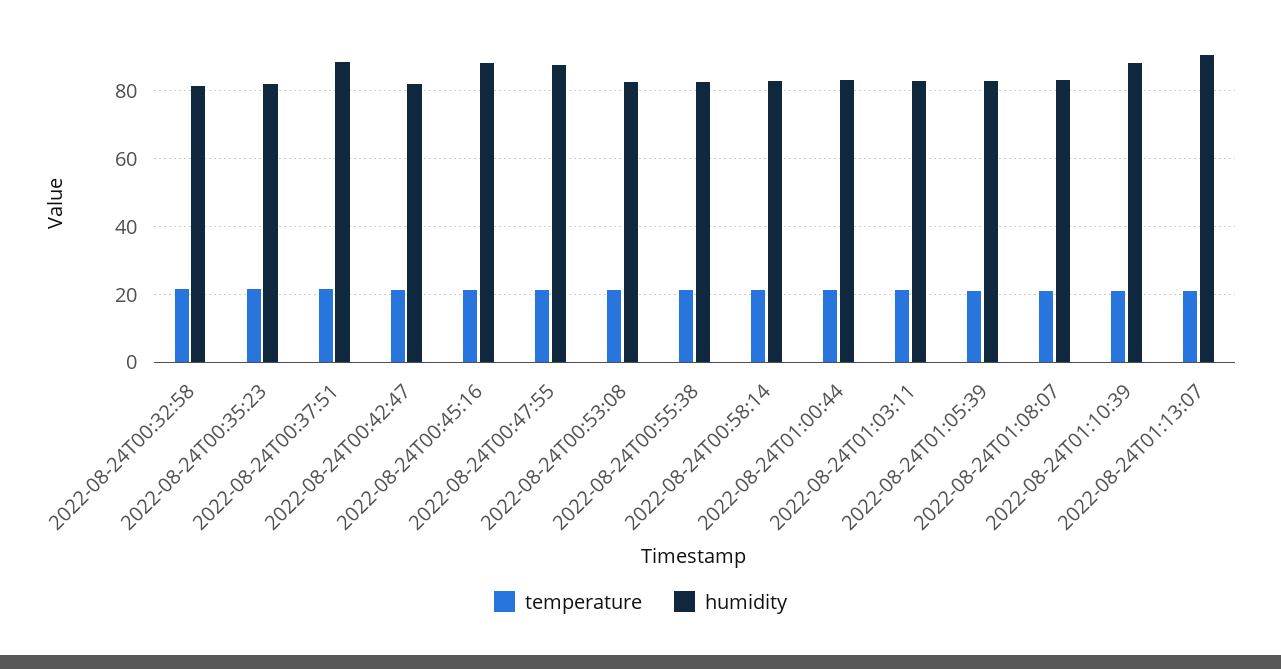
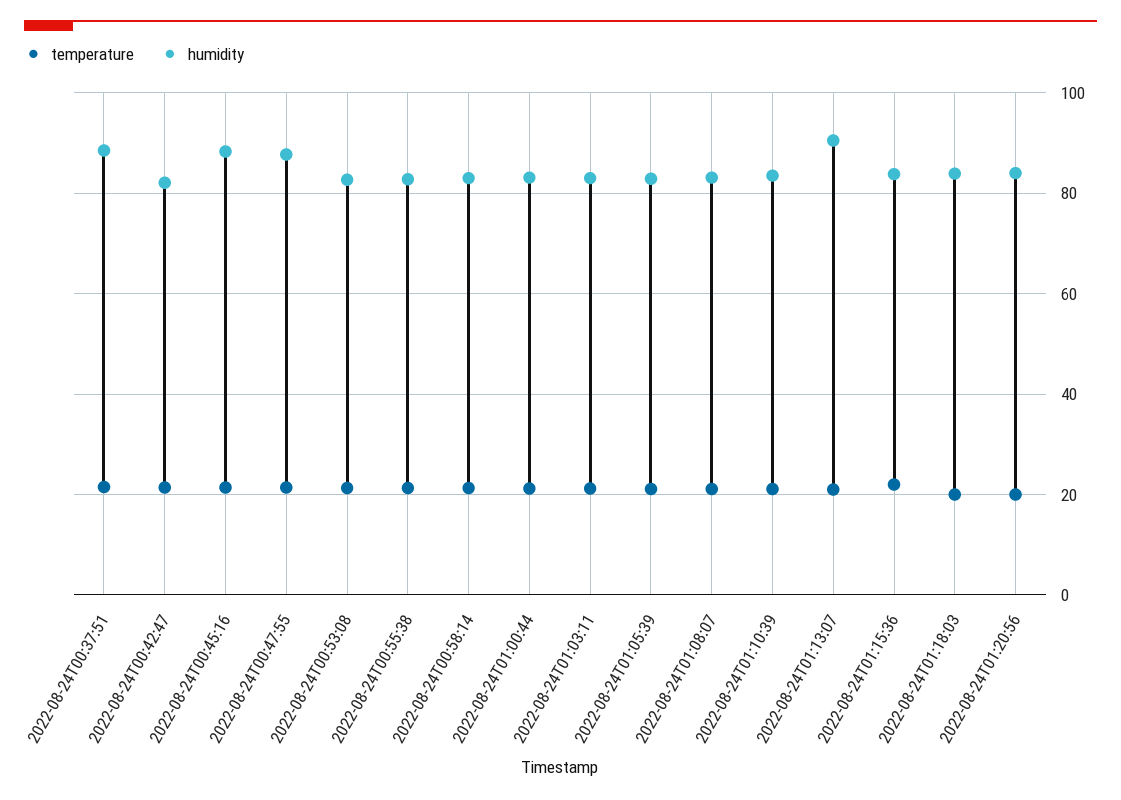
temperature, 2022-08-24T00:32:58: 22 -> none
humidity, 2022-08-24T00:32:58: 82 -> none
temperature, 2022-08-24T00:35:23: 22 -> none
humidity, 2022-08-24T00:35:23: 82 -> none
humidity, 2022-08-24T01:10:39: 88 -> 84
temperature, 2022-08-24T01:15:36: none -> 22
humidity, 2022-08-24T01:15:36: none -> 84
temperature, 2022-08-24T01:18:03: none -> 20
humidity, 2022-08-24T01:18:03: none -> 84
temperature, 2022-08-24T01:20:56: none -> 20
humidity, 2022-08-24T01:20:56: none -> 84

